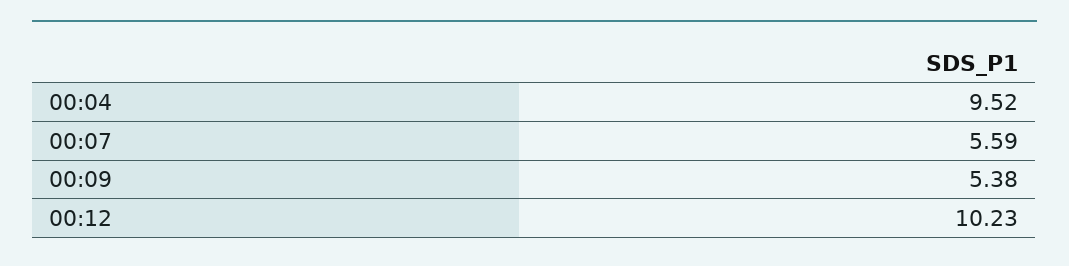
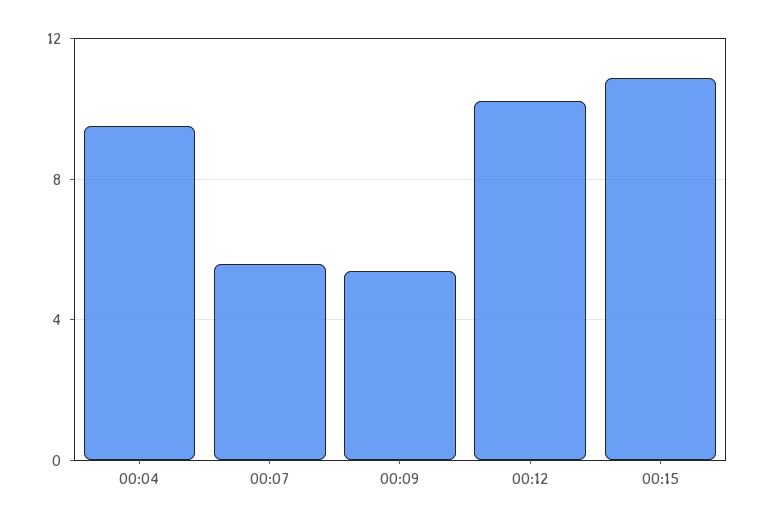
00:15: none -> 11

